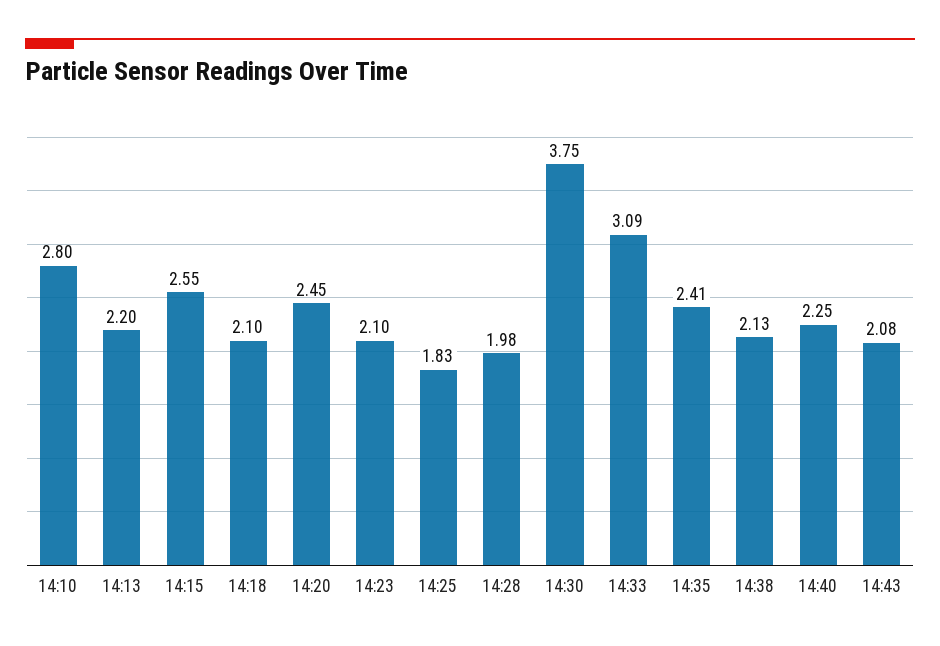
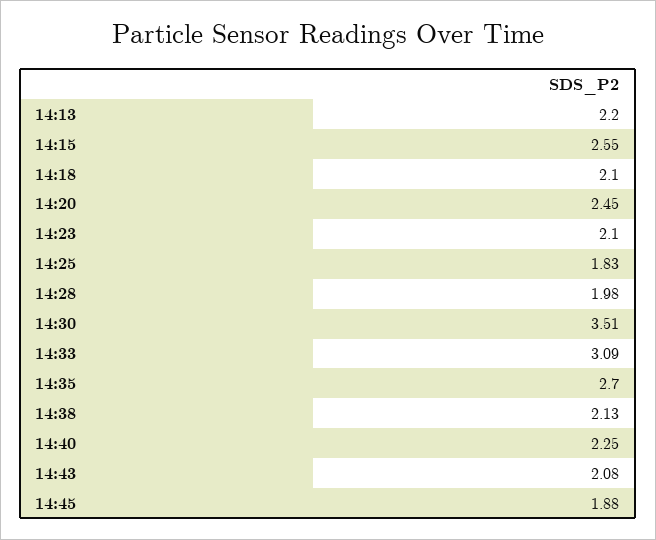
14:10: 2.8 -> none
14:30: 3.75 -> 3.51
14:35: 2.41 -> 2.7
14:45: none -> 1.88

